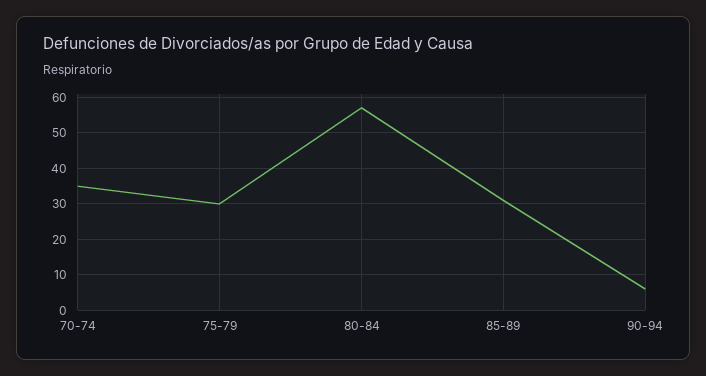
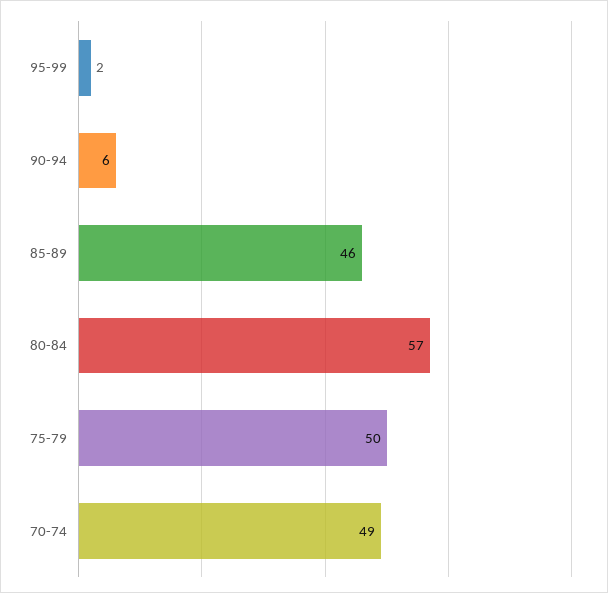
70-74: 35 -> 49
75-79: 30 -> 50
85-89: 30 -> 46
95-99: none -> 2

